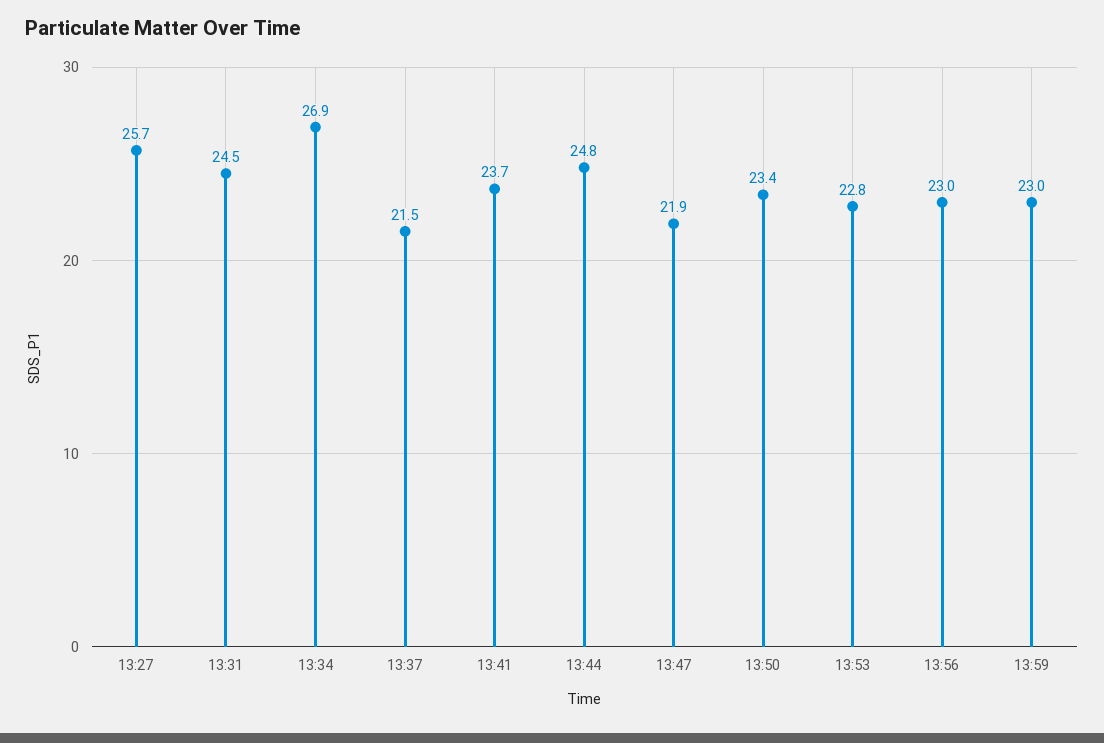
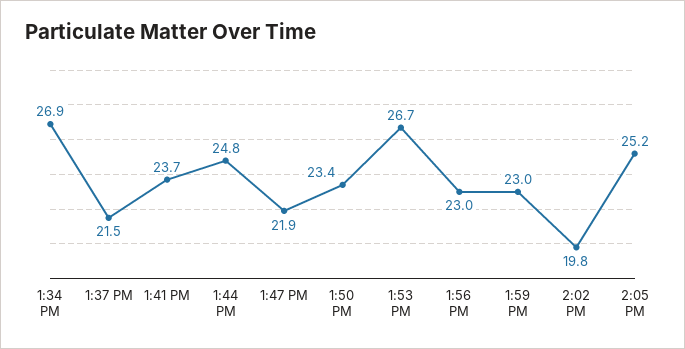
13:27: 25.7 -> none
13:31: 24.5 -> none
13:53: 22.8 -> 26.7
2:02 PM: none -> 19.8
2:05 PM: none -> 25.2

